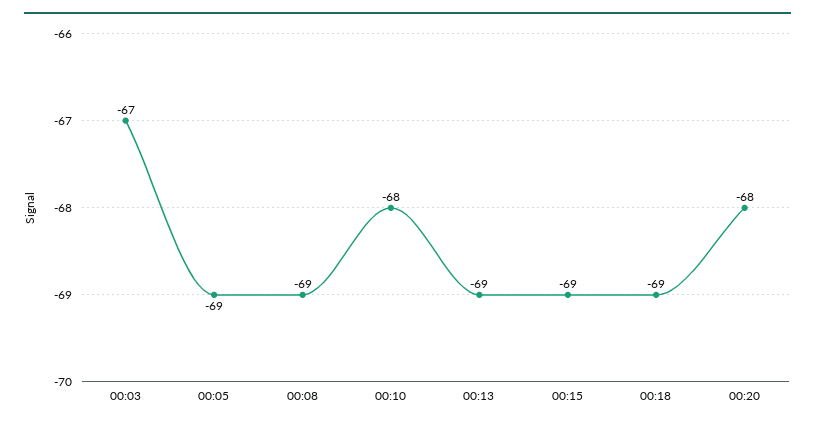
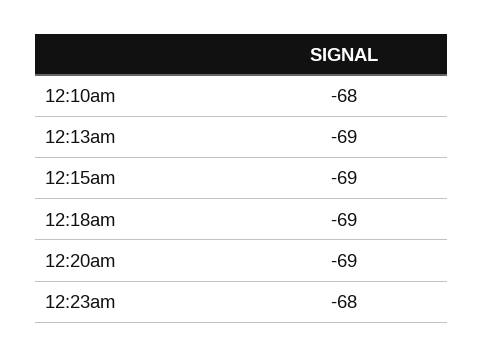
00:03: -67 -> none
00:05: -69 -> none
00:08: -69 -> none
00:20: -68 -> -69
12:23am: none -> -68

